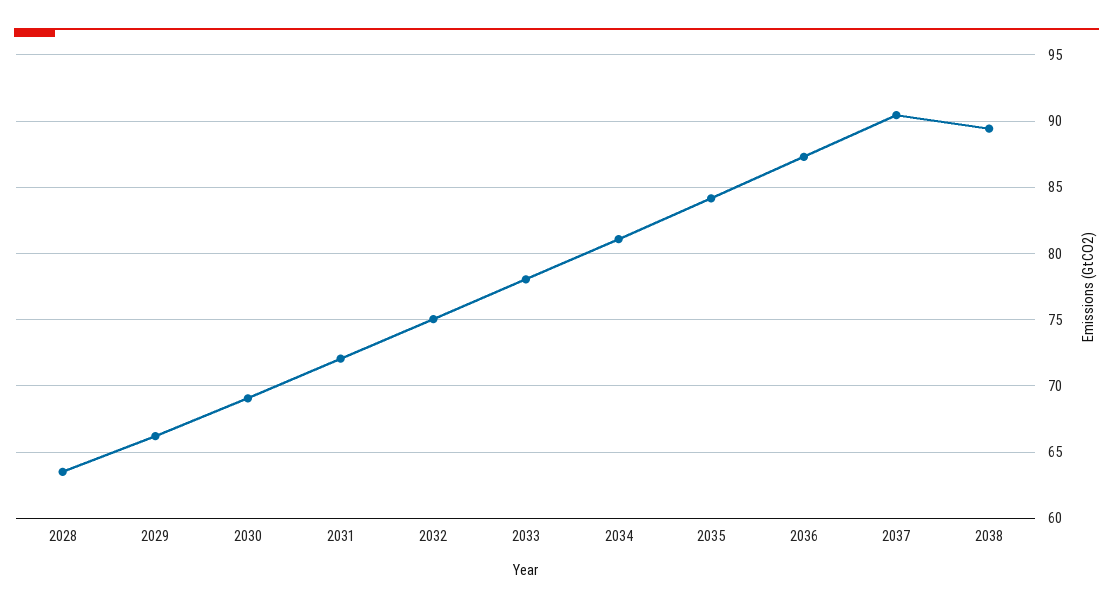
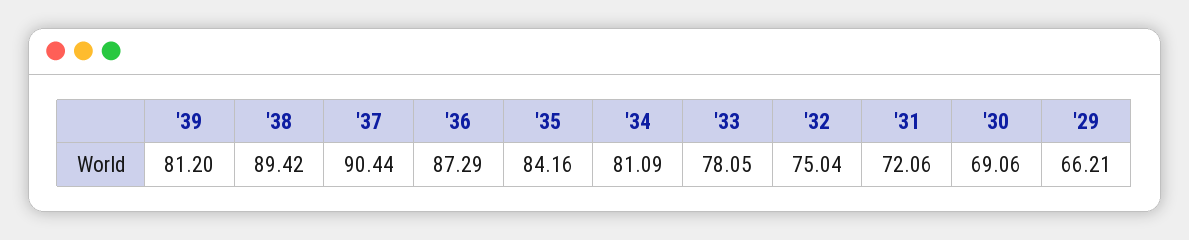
2028: 63.5 -> none
'39: none -> 81.2

